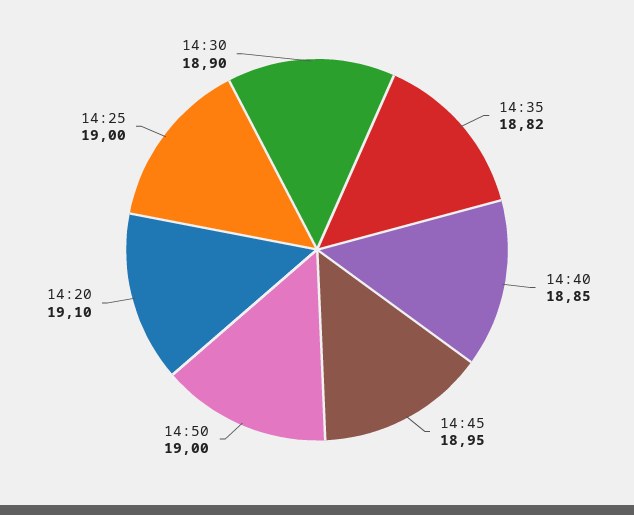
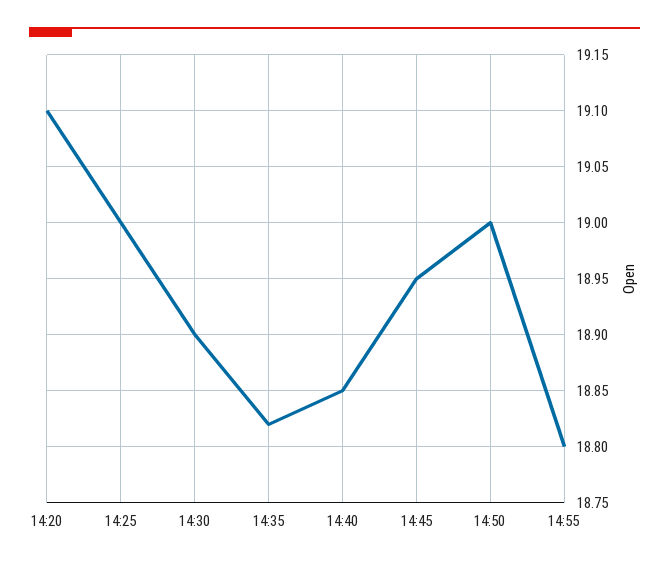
14:55: none -> 18.8

